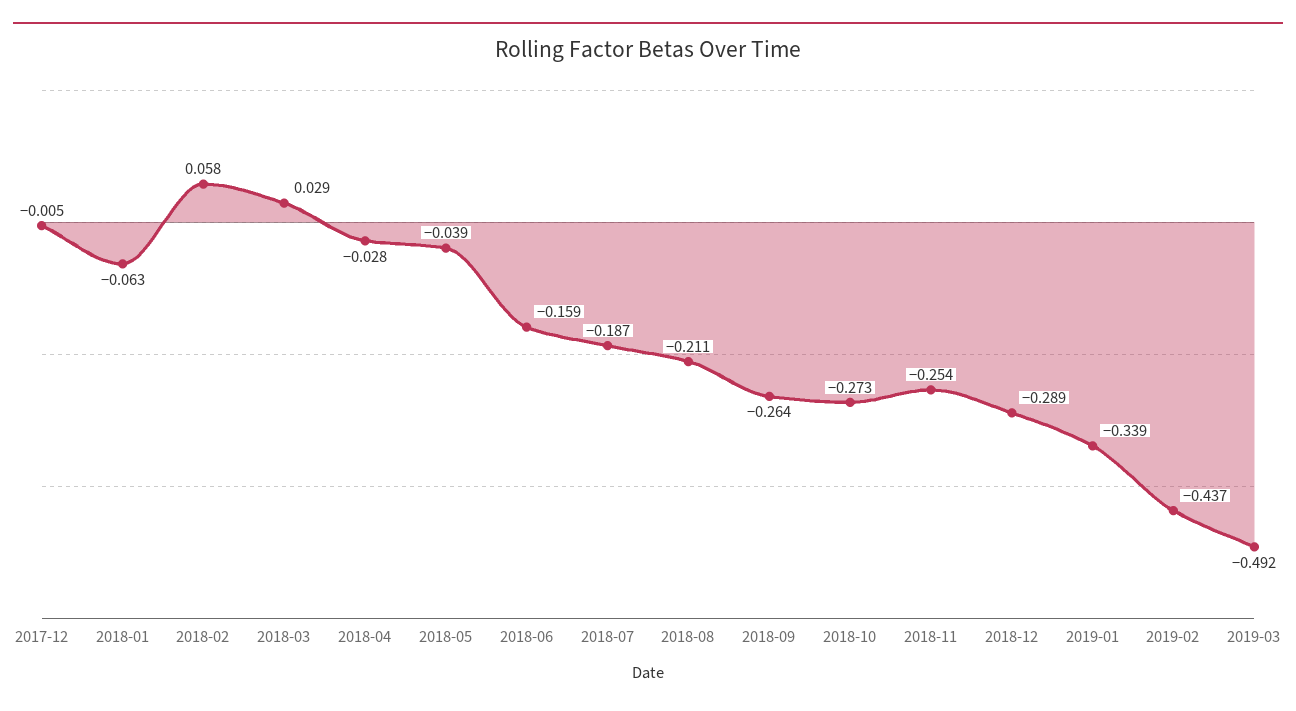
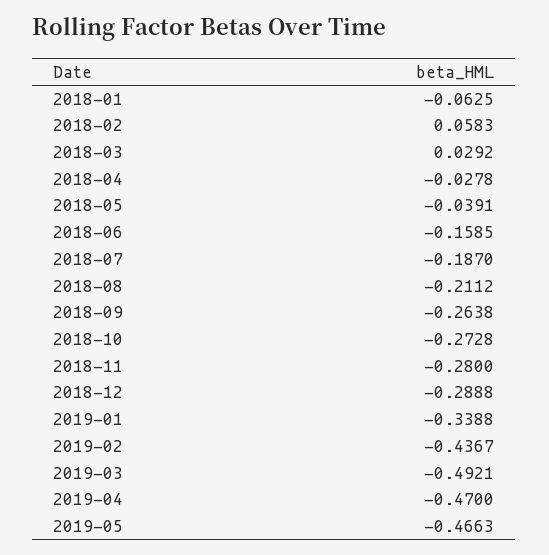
2017-12: -0.005 -> none
2018-11: -0.254 -> -0.28
2019-04: none -> -0.47
2019-05: none -> -0.4663

